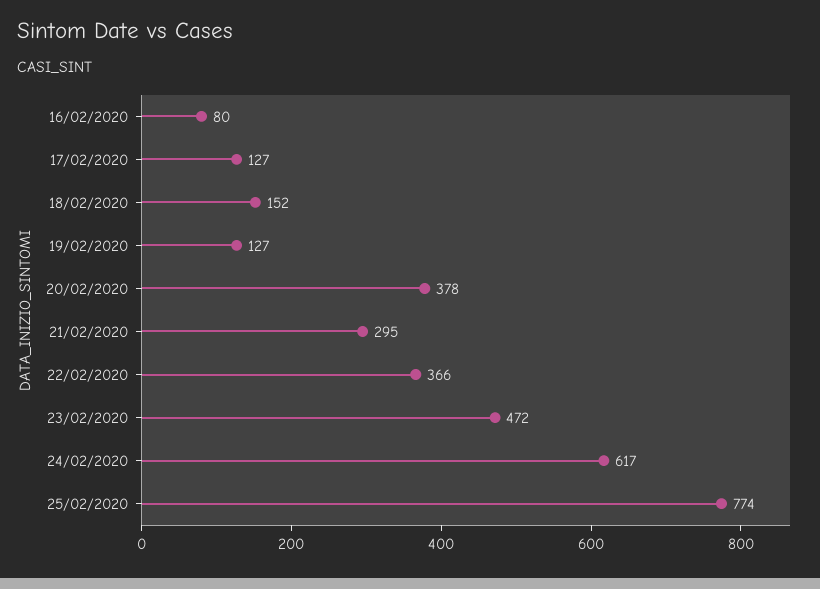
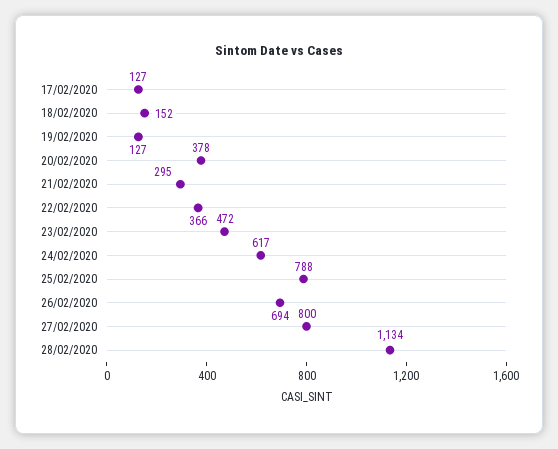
16/02/2020: 80 -> none
25/02/2020: 774 -> 788
26/02/2020: none -> 694
27/02/2020: none -> 800
28/02/2020: none -> 1134

